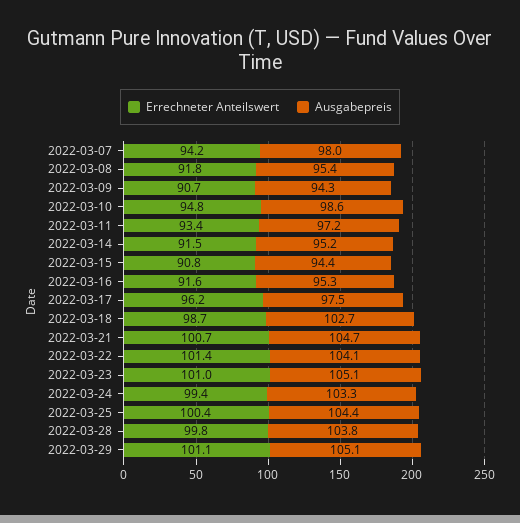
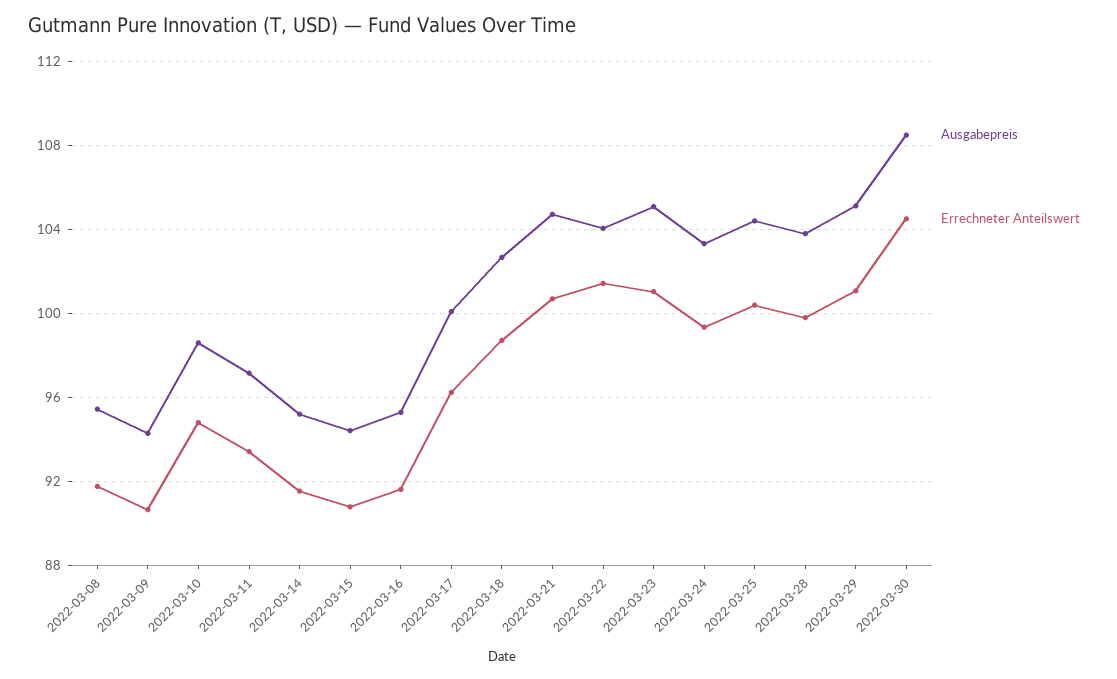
Errechneter Anteilswert, 2022-03-07: 94.2 -> none
Ausgabepreis, 2022-03-07: 98 -> none
Ausgabepreis, 2022-03-17: 97.5 -> 100
Ausgabepreis, 2022-03-30: none -> 108.5
Errechneter Anteilswert, 2022-03-30: none -> 104.5

